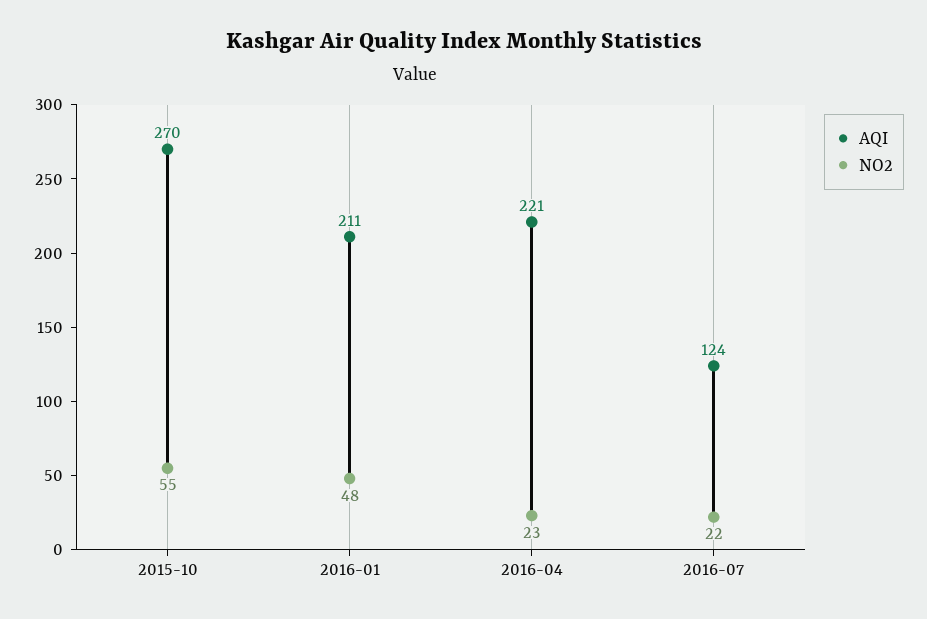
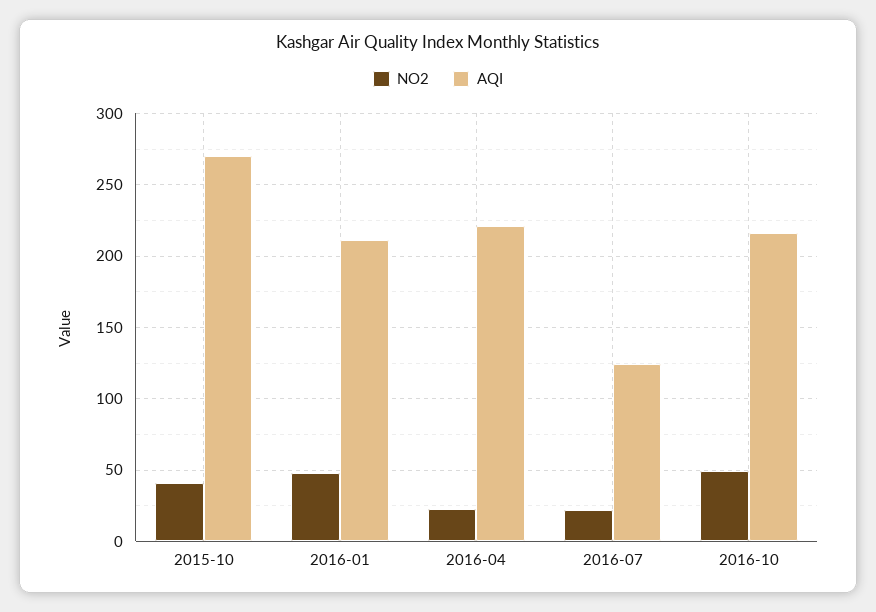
NO2, 2015-10: 55 -> 40
NO2, 2016-10: none -> 50
AQI, 2016-10: none -> 215

